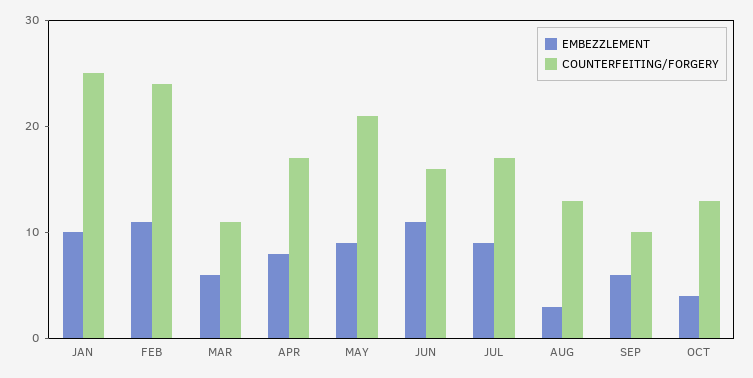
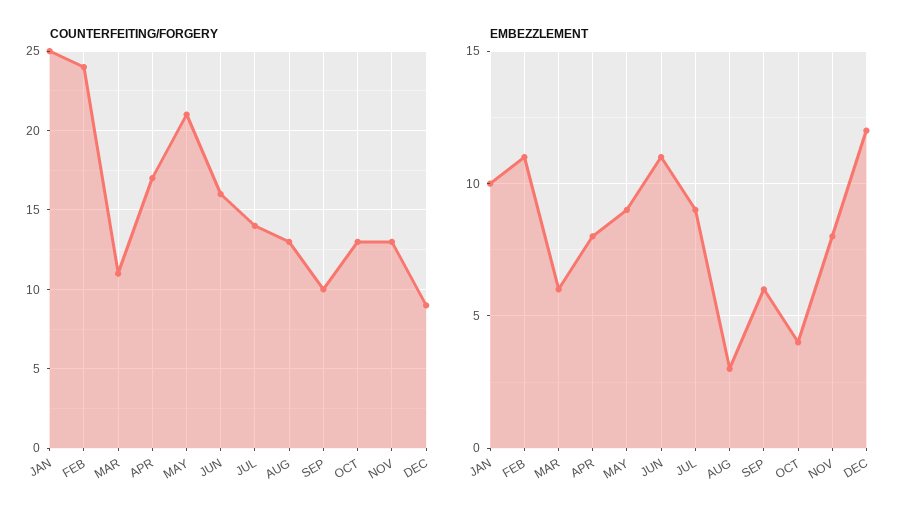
COUNTERFEITING/FORGERY, JUL: 17 -> 14
COUNTERFEITING/FORGERY, NOV: none -> 13
COUNTERFEITING/FORGERY, DEC: none -> 9
EMBEZZLEMENT, NOV: none -> 8
EMBEZZLEMENT, DEC: none -> 12

